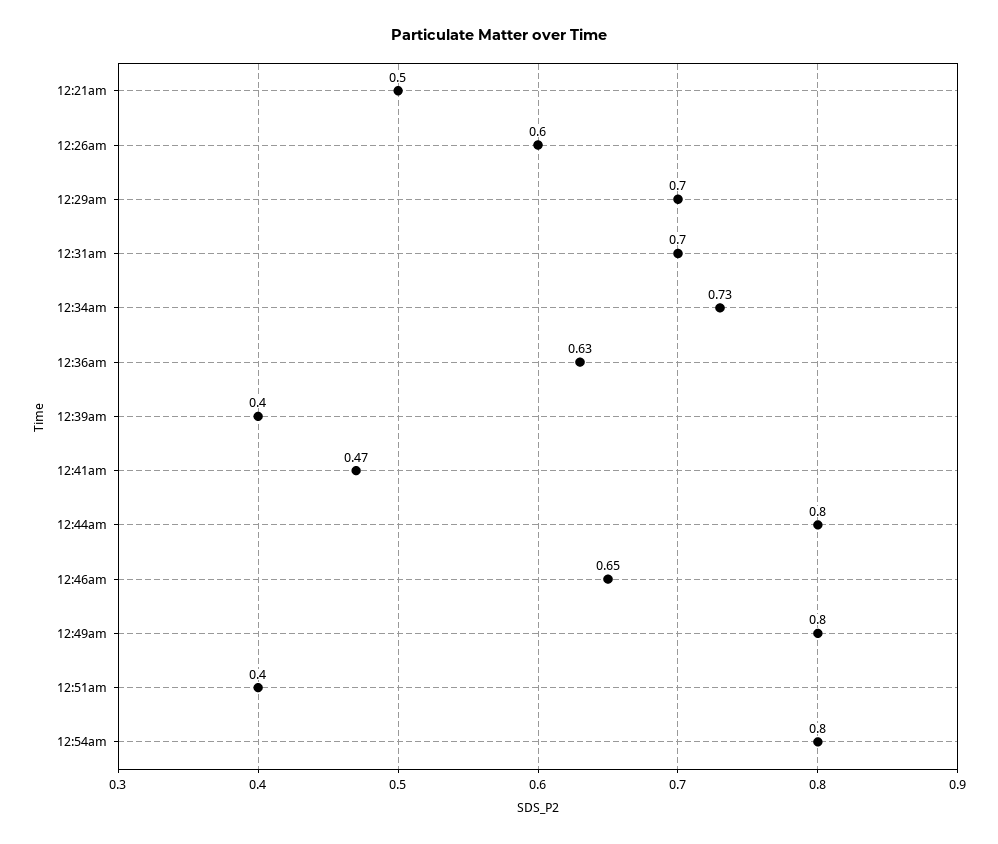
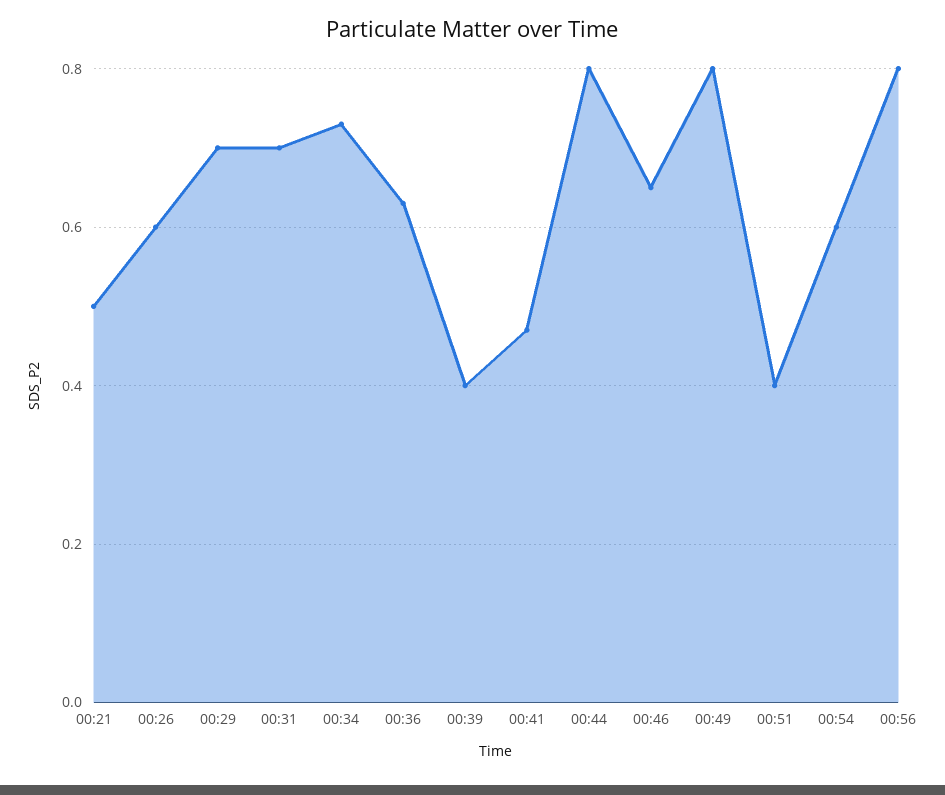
12:54am: 0.8 -> 0.6
00:56: none -> 0.8

